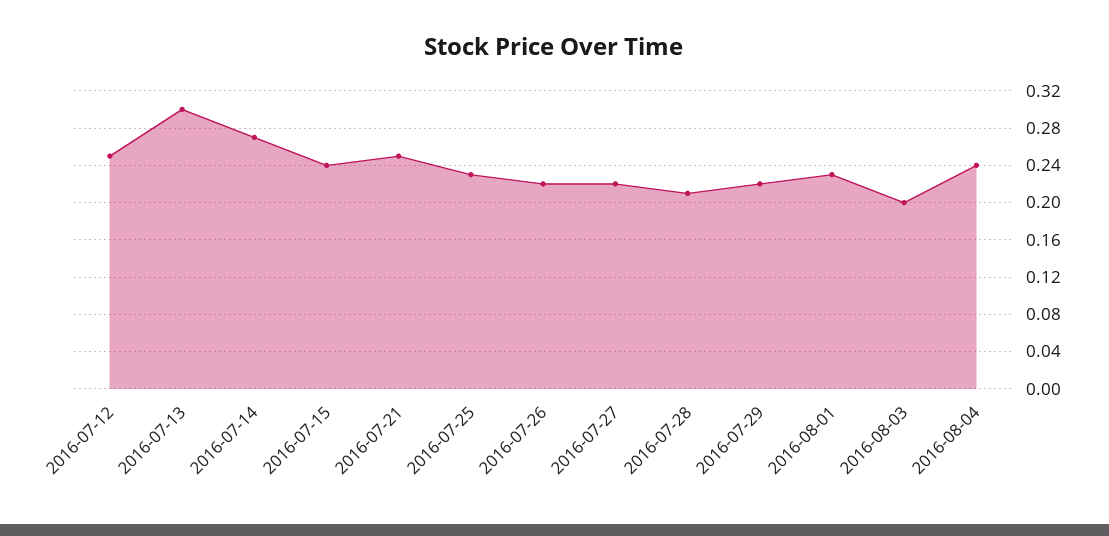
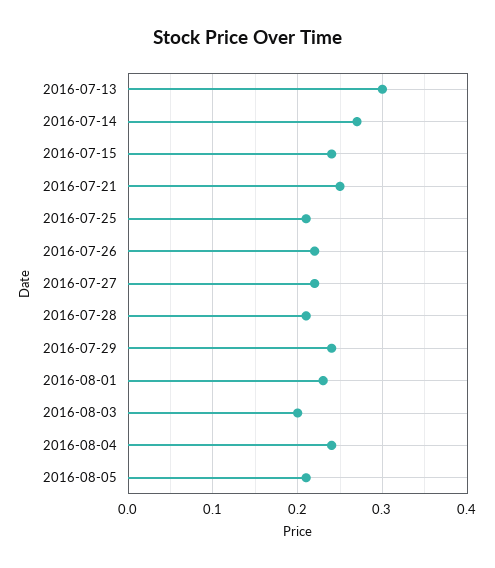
2016-07-12: 0.25 -> none
2016-07-25: 0.23 -> 0.21
2016-07-29: 0.22 -> 0.24
2016-08-05: none -> 0.21

